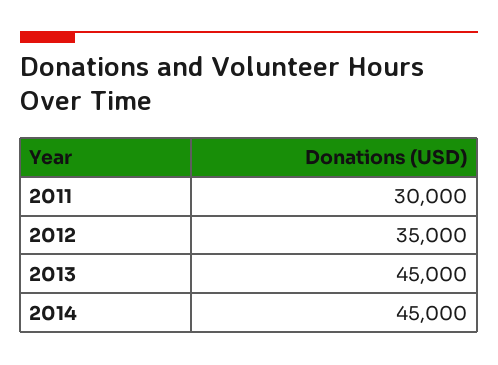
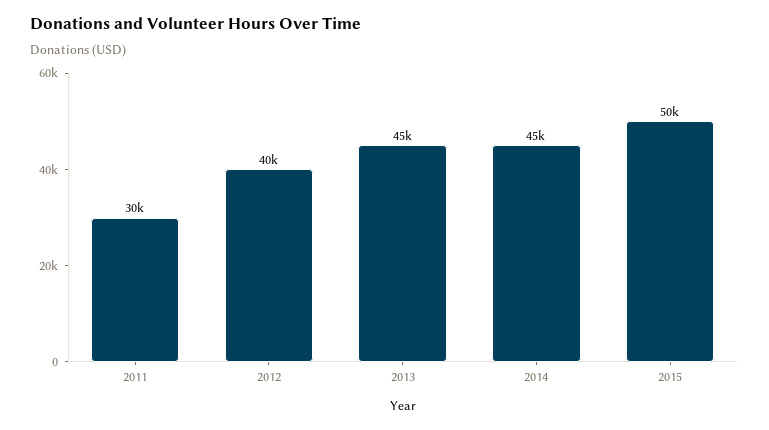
2012: 35000 -> 40000
2015: none -> 50000

